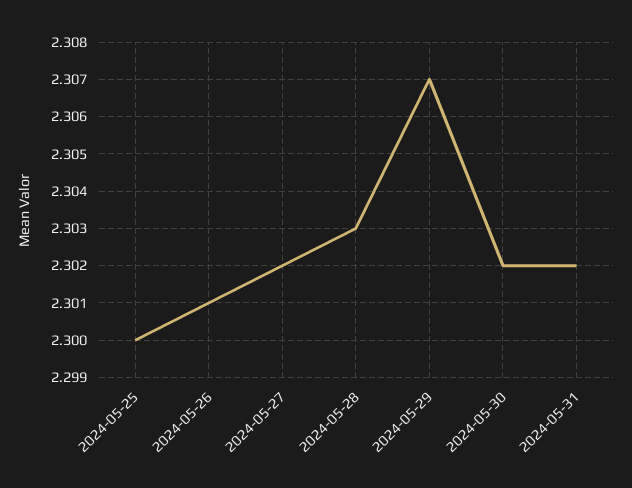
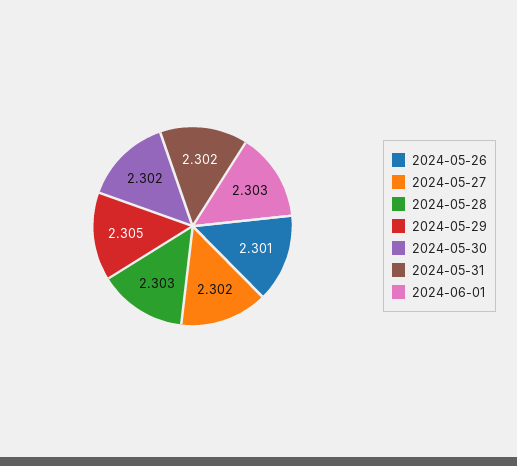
2024-05-25: 2.3 -> none
2024-05-29: 2.307 -> 2.305
2024-06-01: none -> 2.303

